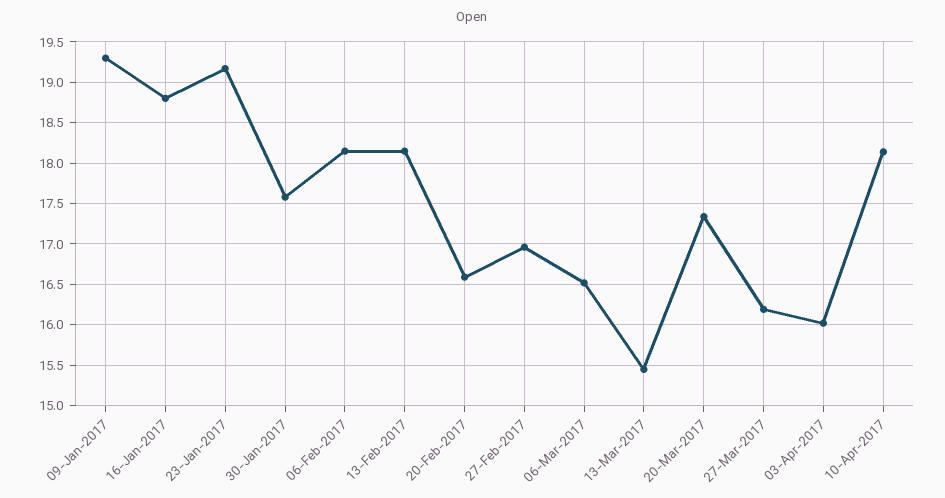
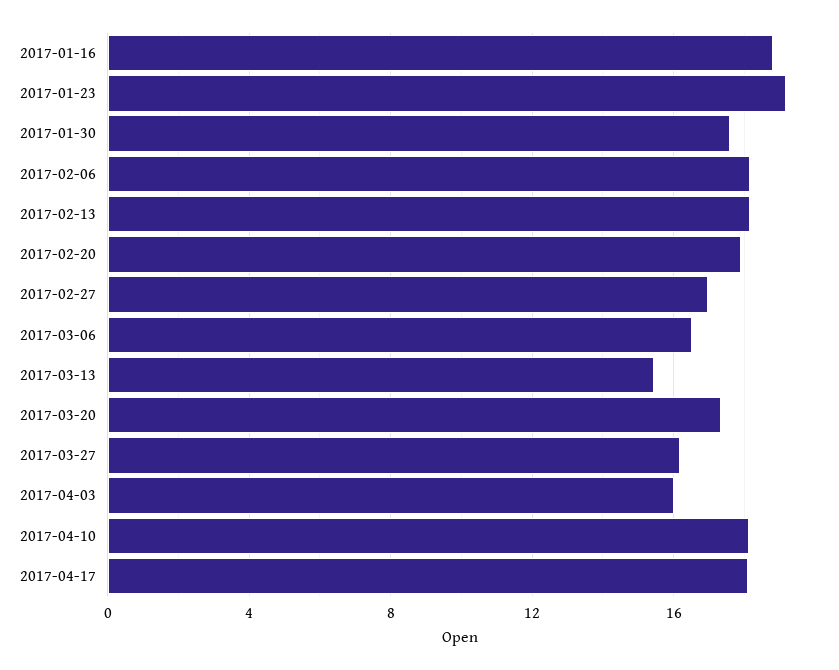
09-Jan-2017: 19.3 -> none
20-Feb-2017: 16.6 -> 18
2017-04-17: none -> 18

